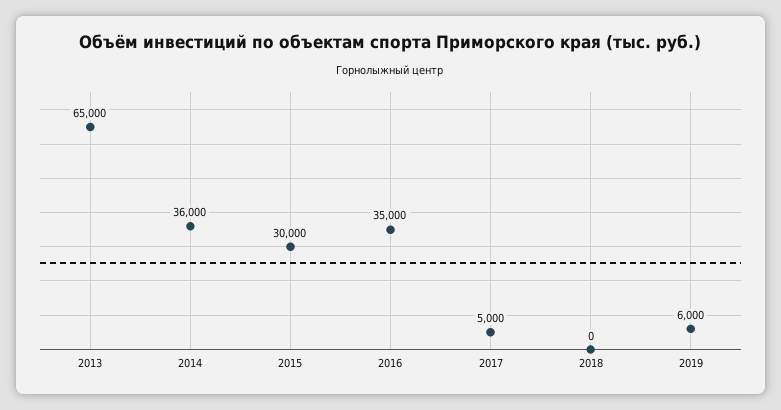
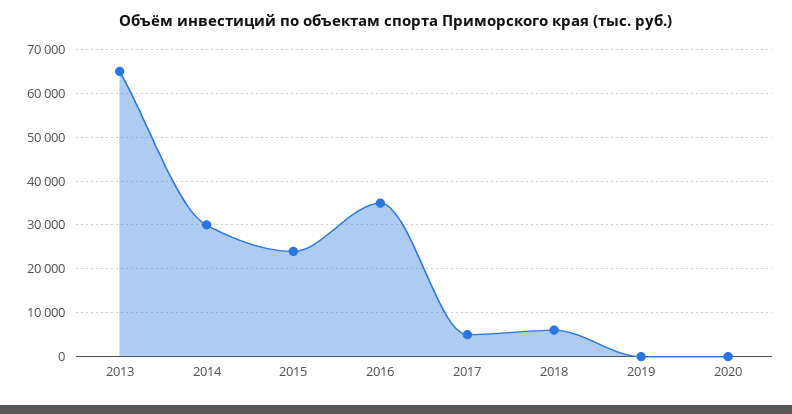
2014: 36000 -> 30000
2015: 30000 -> 24000
2018: 0 -> 6000
2019: 6000 -> 0
2020: none -> 0

